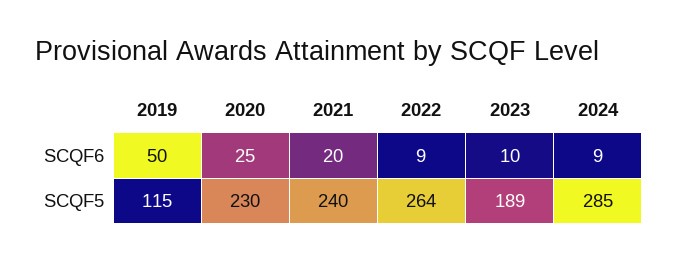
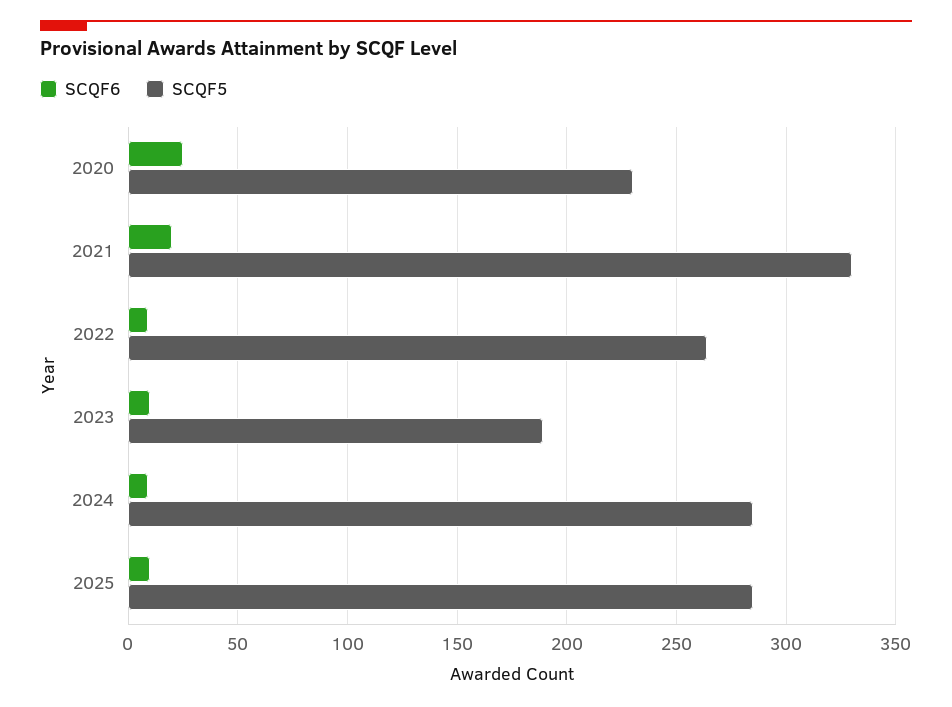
SCQF6, 2019: 50 -> none
SCQF5, 2019: 115 -> none
SCQF5, 2021: 240 -> 330
SCQF6, 2025: none -> 10
SCQF5, 2025: none -> 285

